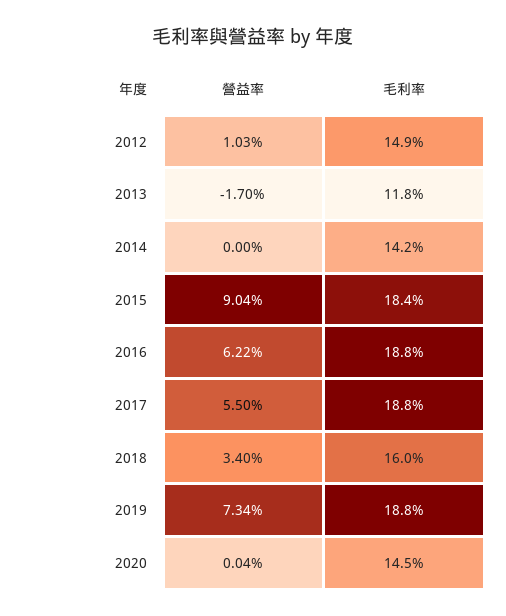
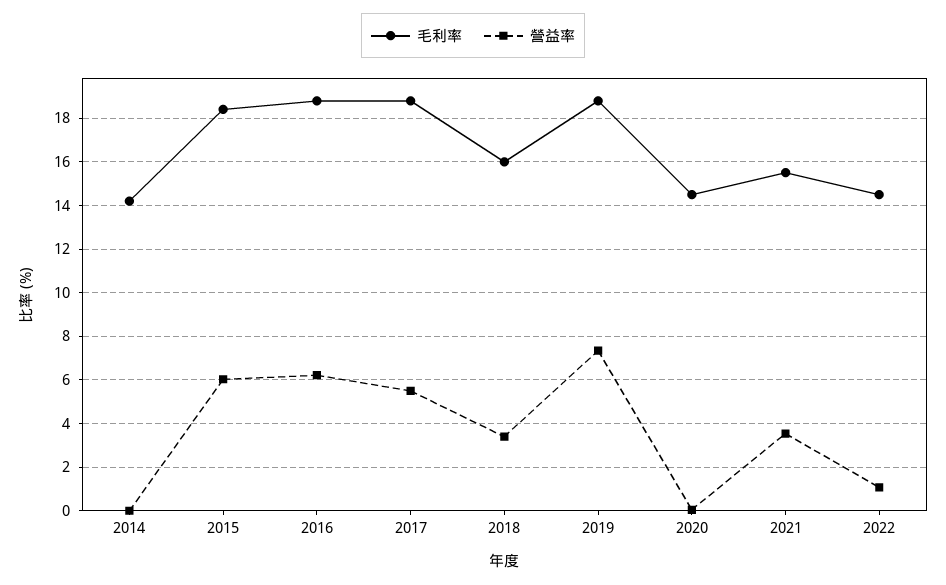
營益率, 2012: 1.03 -> none
毛利率, 2012: 14.9 -> none
營益率, 2013: -1.7 -> none
毛利率, 2013: 11.8 -> none
營益率, 2015: 9.04 -> 6
毛利率, 2021: none -> 15.5
營益率, 2021: none -> 3.5
毛利率, 2022: none -> 14.5
營益率, 2022: none -> 1

